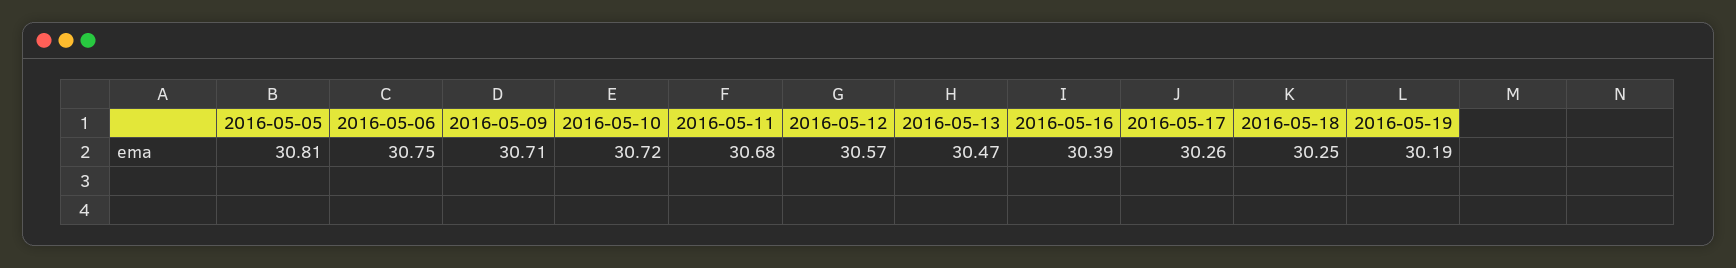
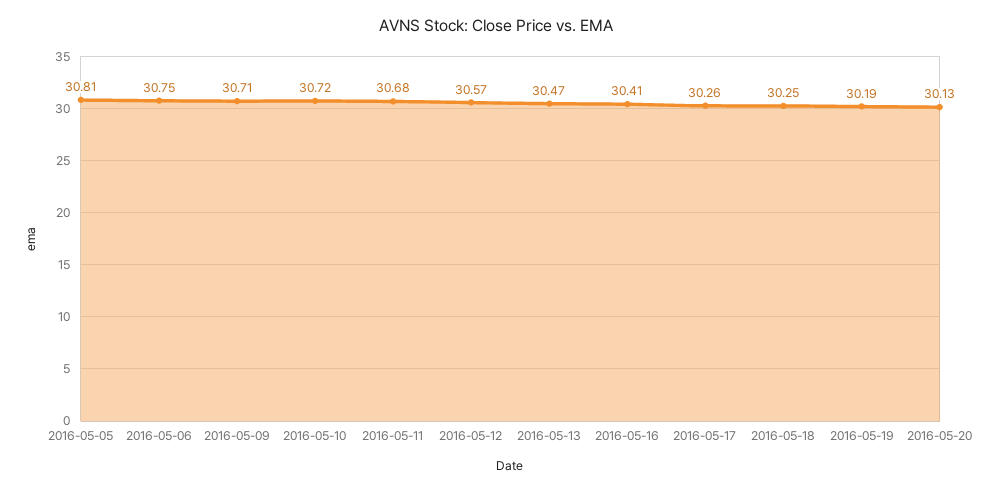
2016-05-16: 30.39 -> 30.41
2016-05-20: none -> 30.13

